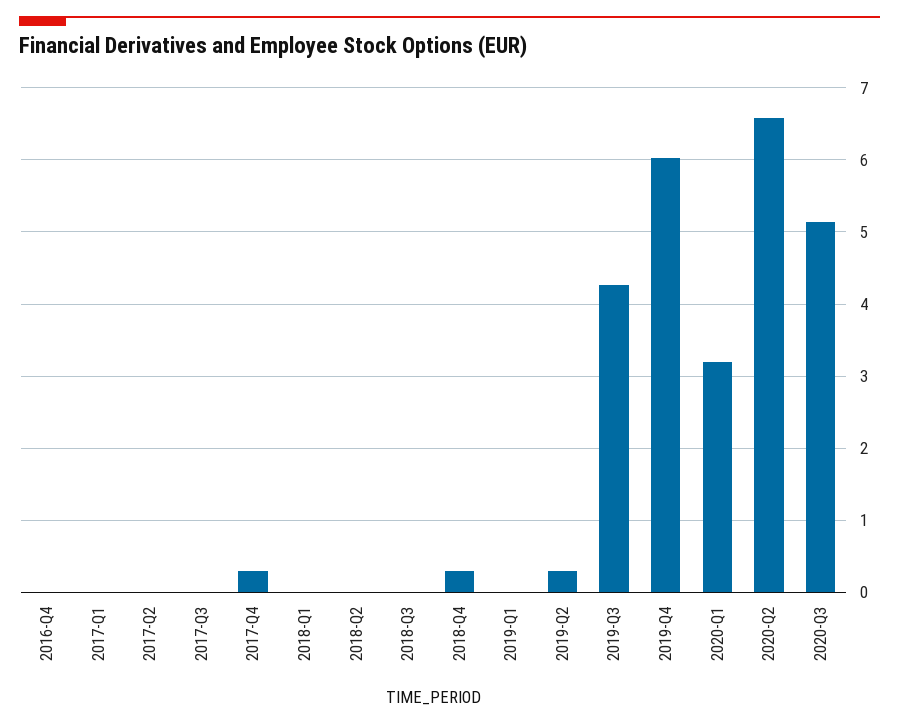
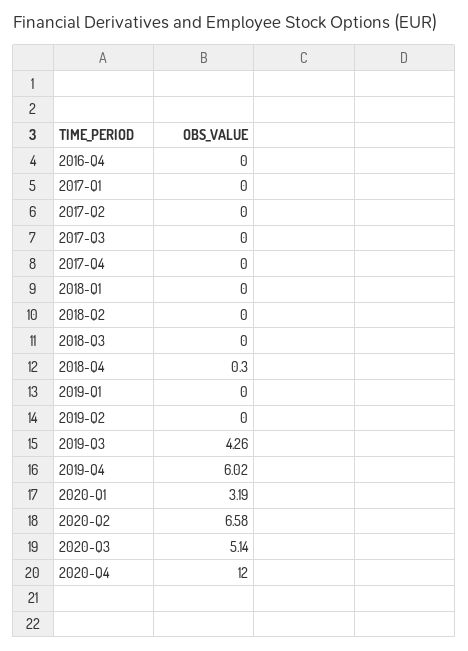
2017-Q4: 0.3 -> 0
2019-Q2: 0.3 -> 0
2020-Q4: none -> 12

